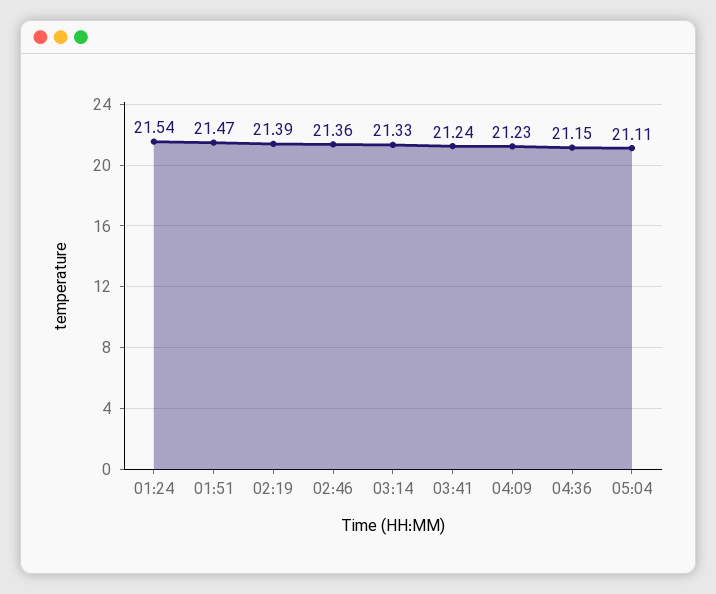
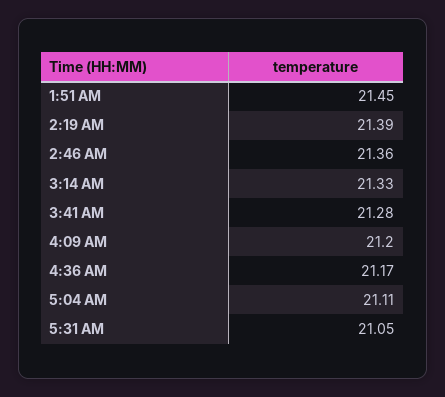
01:24: 21.54 -> none
01:51: 21.47 -> 21.45
03:41: 21.24 -> 21.28
04:09: 21.23 -> 21.2
04:36: 21.15 -> 21.17
5:31 AM: none -> 21.05

